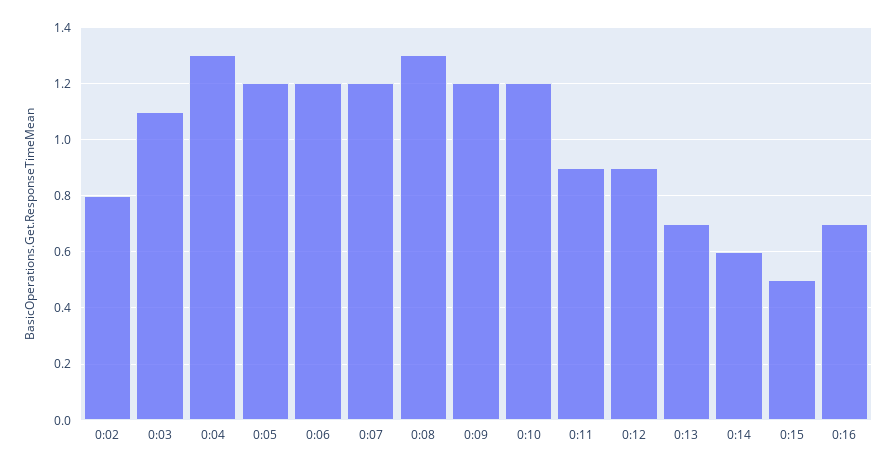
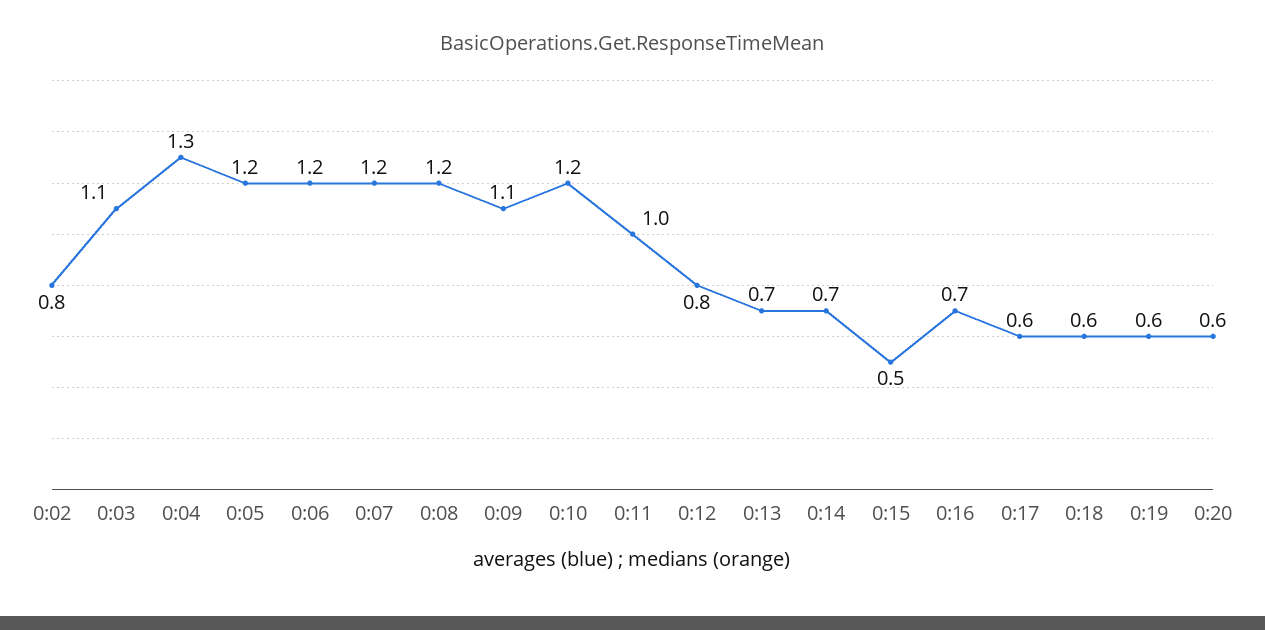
0:08: 1.3 -> 1.2
0:09: 1.2 -> 1.1
0:11: 0.9 -> 1
0:12: 0.9 -> 0.8
0:14: 0.6 -> 0.7
0:17: none -> 0.6
0:18: none -> 0.6
0:19: none -> 0.6
0:20: none -> 0.6

